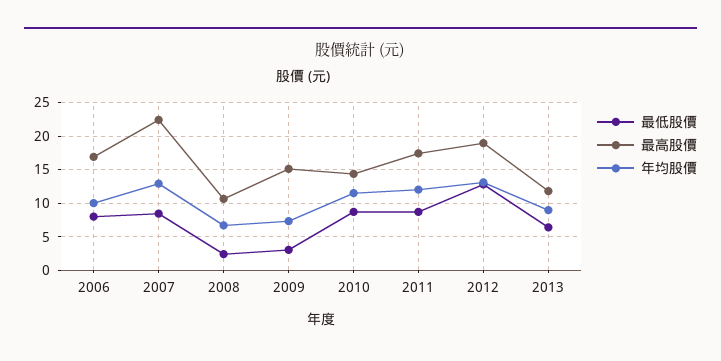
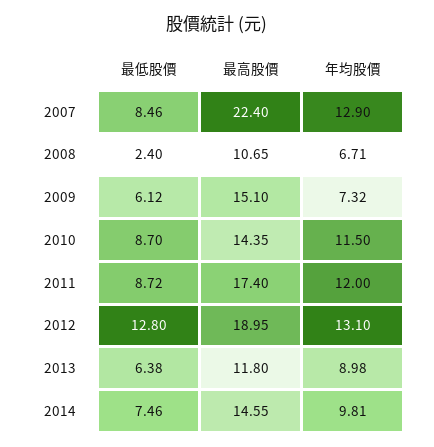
最低股價, 2006: 8 -> none
最高股價, 2006: 17 -> none
年均股價, 2006: 10 -> none
最低股價, 2009: 3 -> 6.12
最低股價, 2014: none -> 7.46
最高股價, 2014: none -> 14.55
年均股價, 2014: none -> 9.81

